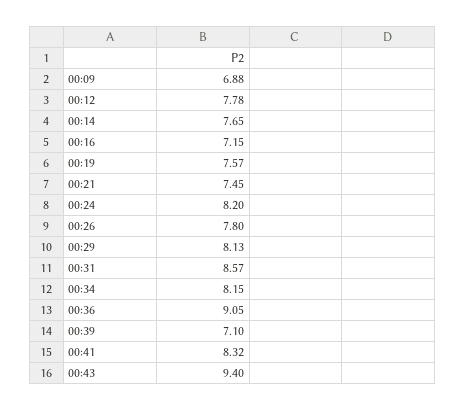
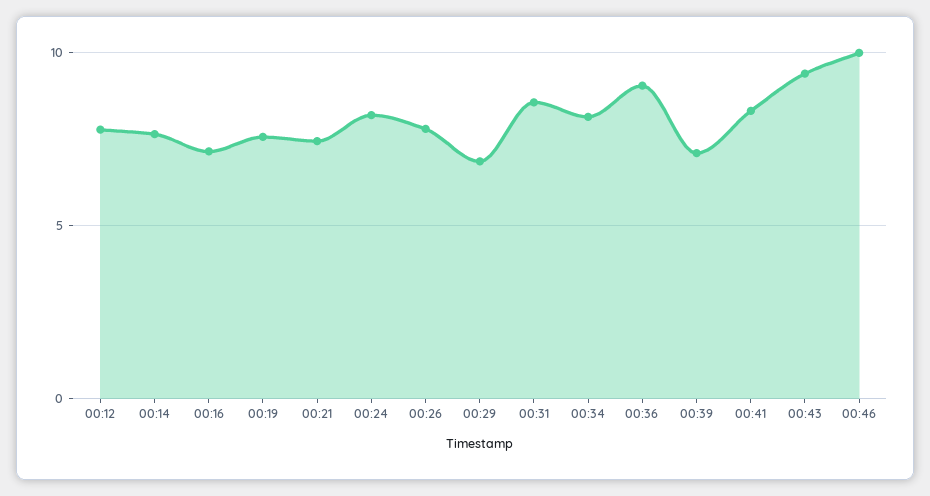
00:09: 6.88 -> none
00:29: 8.13 -> 7
00:46: none -> 10

